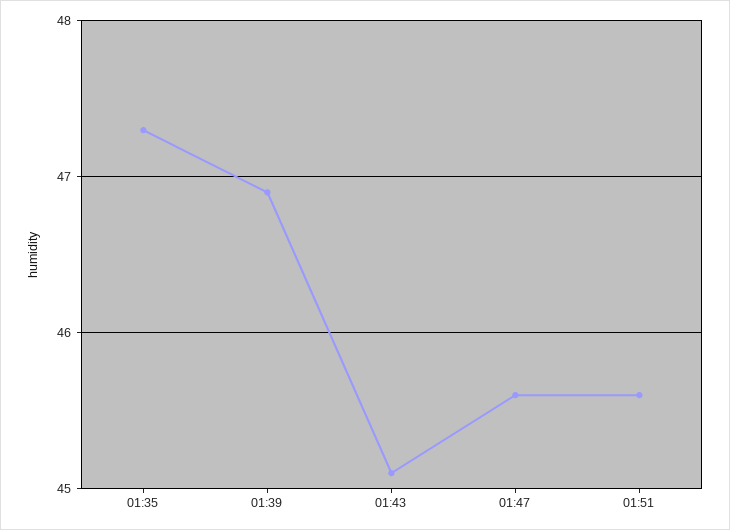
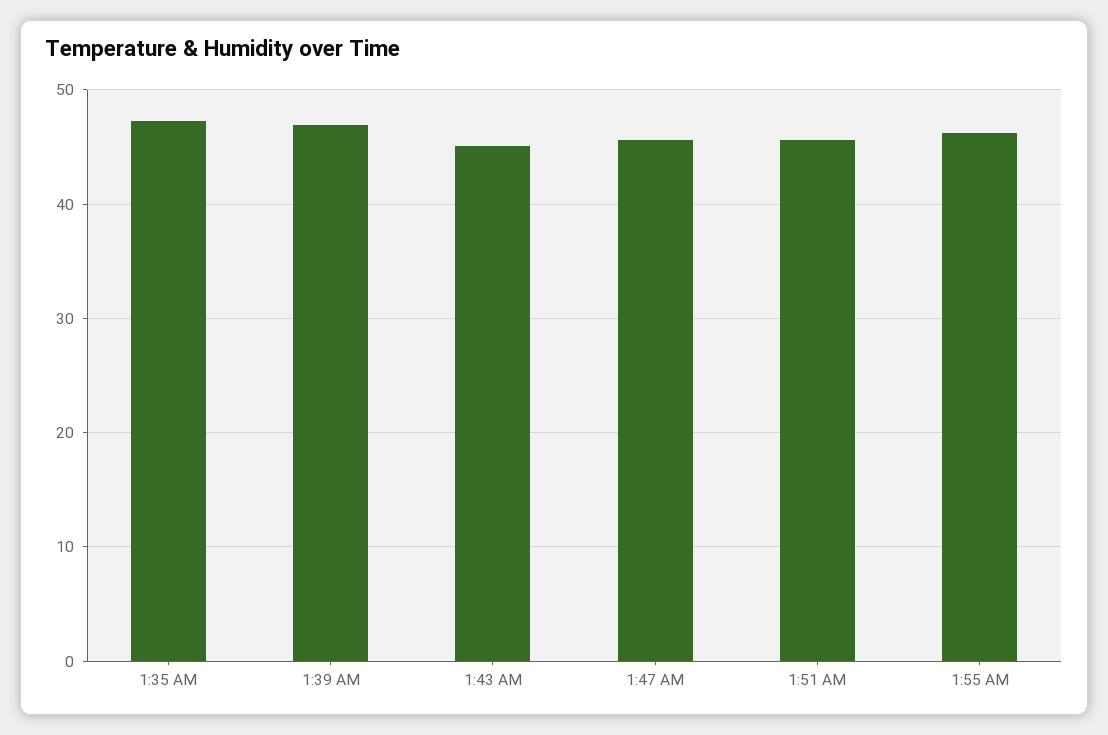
1:55 AM: none -> 46

